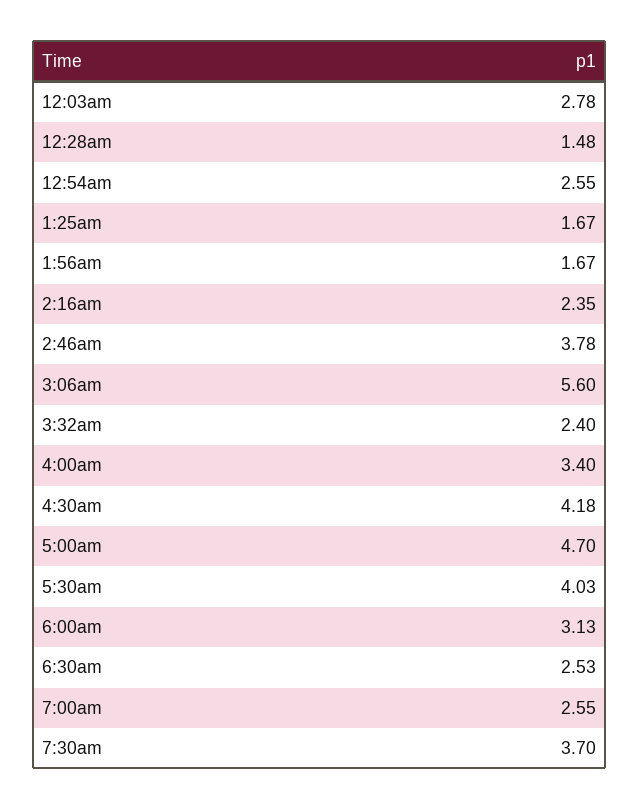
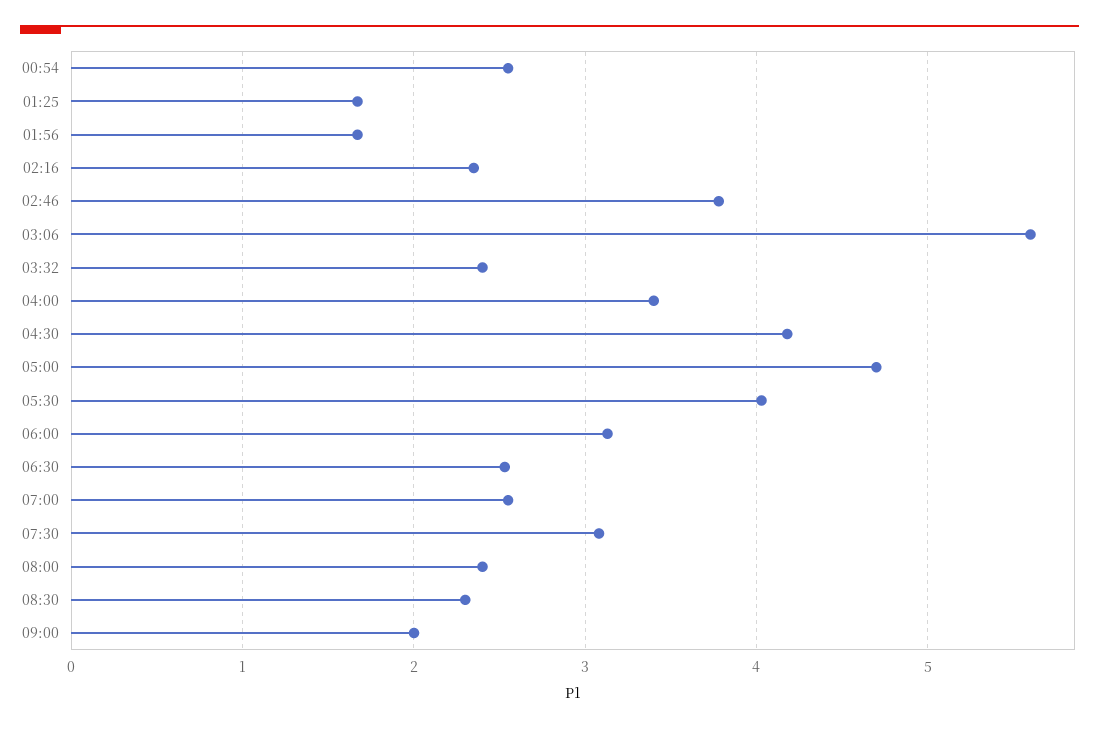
12:03am: 2.78 -> none
12:28am: 1.48 -> none
7:30am: 3.7 -> 3.1
08:00: none -> 2.4
08:30: none -> 2.3
09:00: none -> 2

